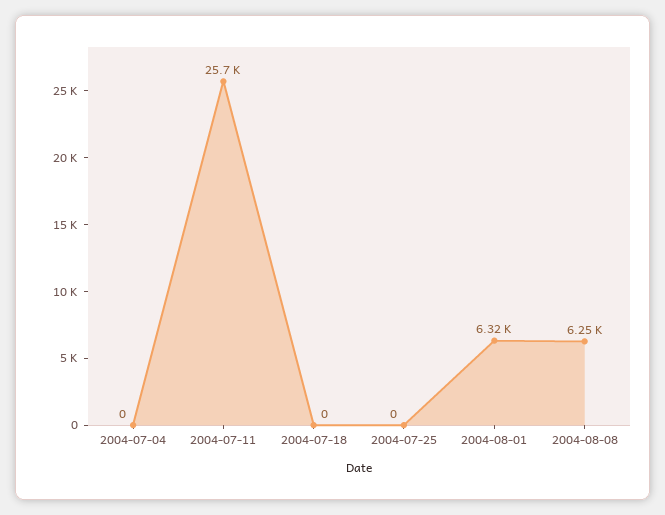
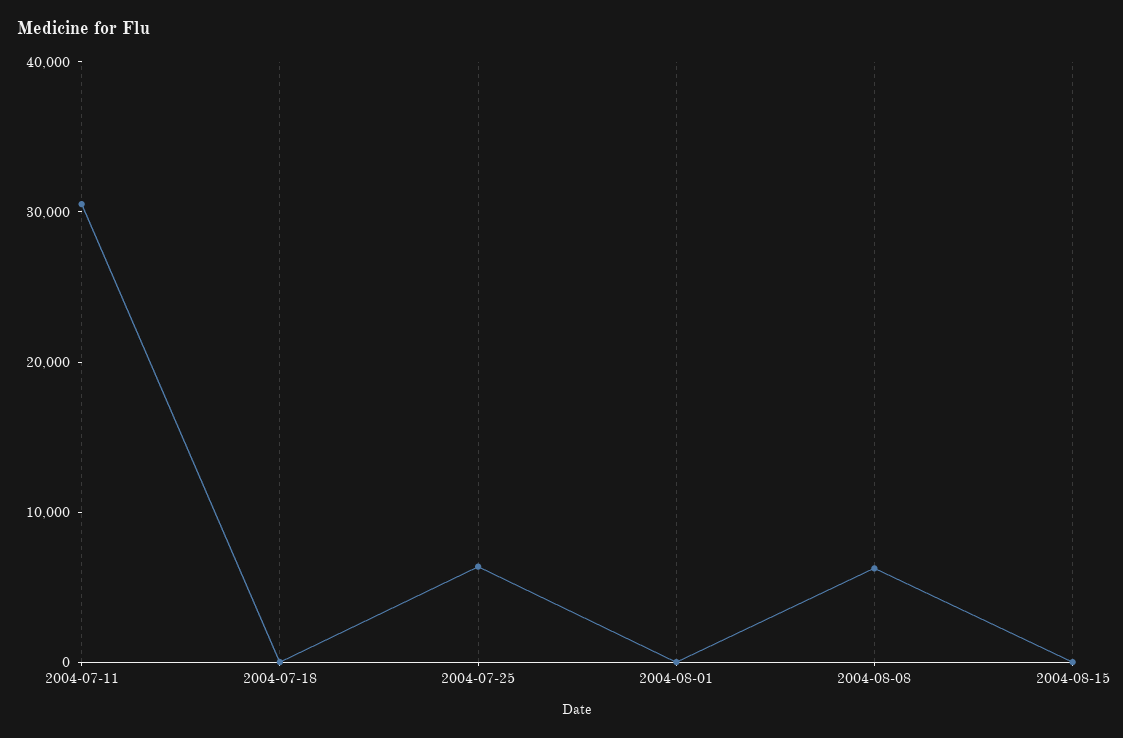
2004-07-04: 0 -> none
2004-07-11: 25700 -> 30000
2004-07-25: 0 -> 6000
2004-08-01: 6320 -> 0
2004-08-15: none -> 0

